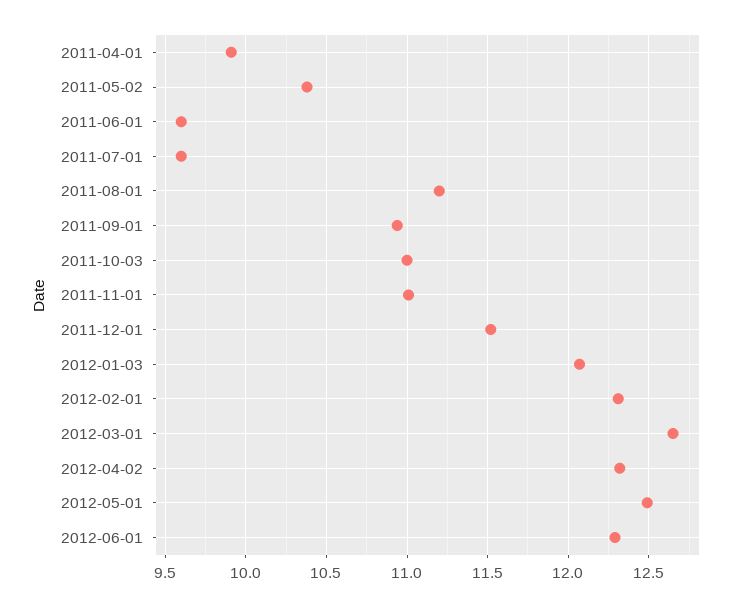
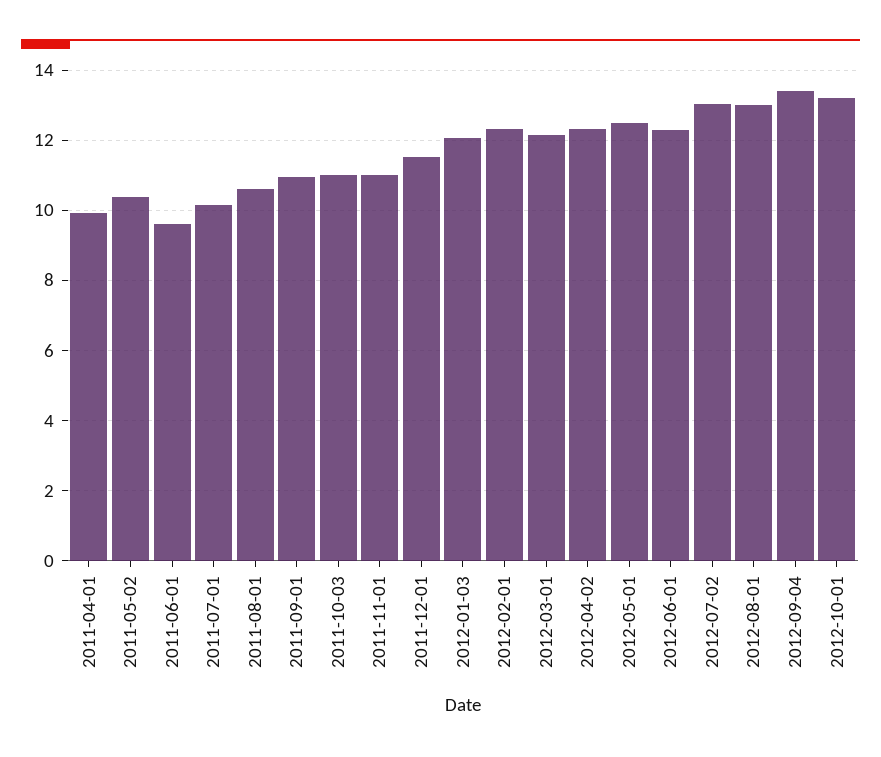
2011-07-01: 9.6 -> 10.2
2011-08-01: 11.2 -> 10.6
2012-03-01: 12.65 -> 12.2
2012-07-02: none -> 13
2012-08-01: none -> 13
2012-09-04: none -> 13.4
2012-10-01: none -> 13.2

